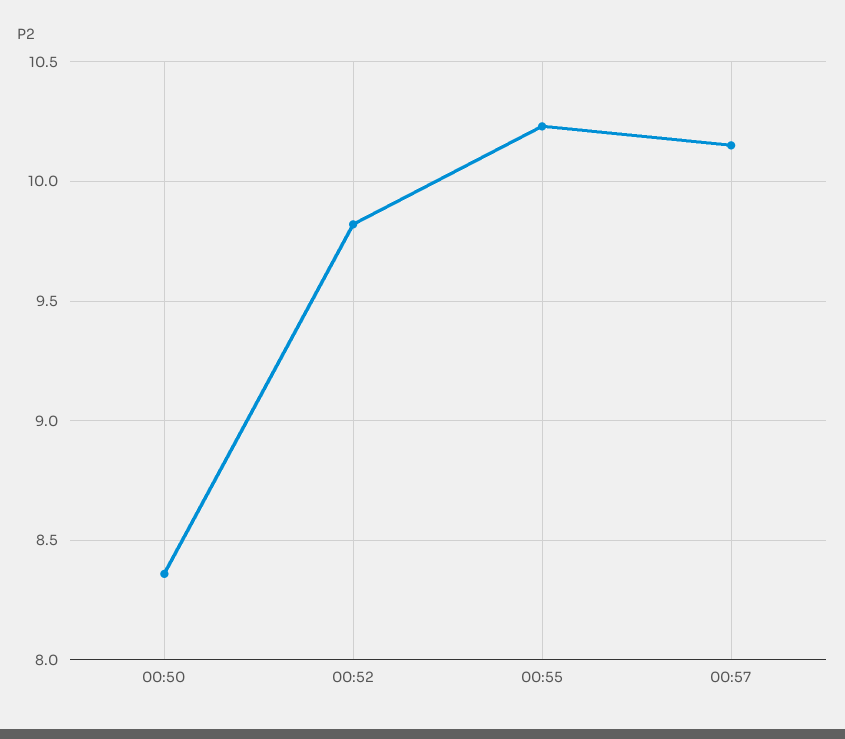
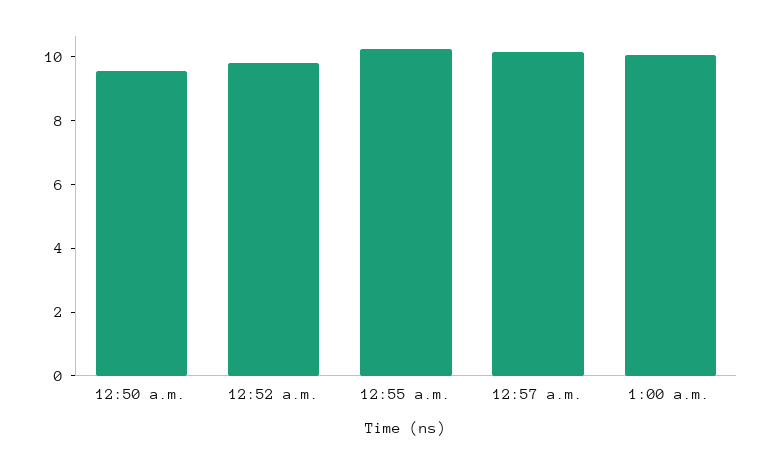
00:50: 8.35 -> 9.5
1:00 a.m.: none -> 10

